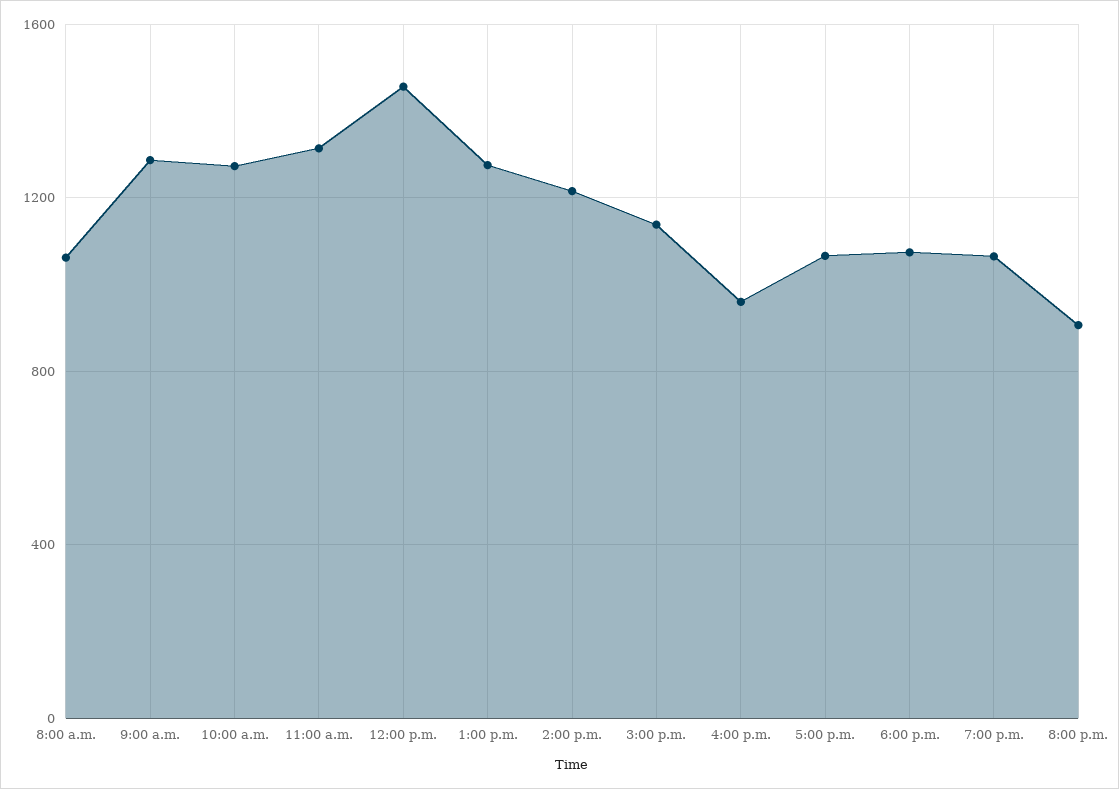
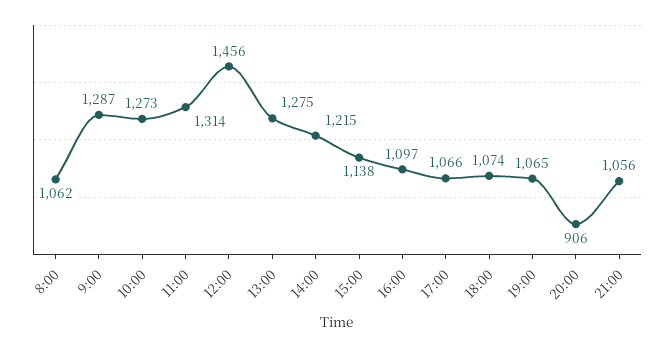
4:00 p.m.: 950 -> 1097
21:00: none -> 1056

